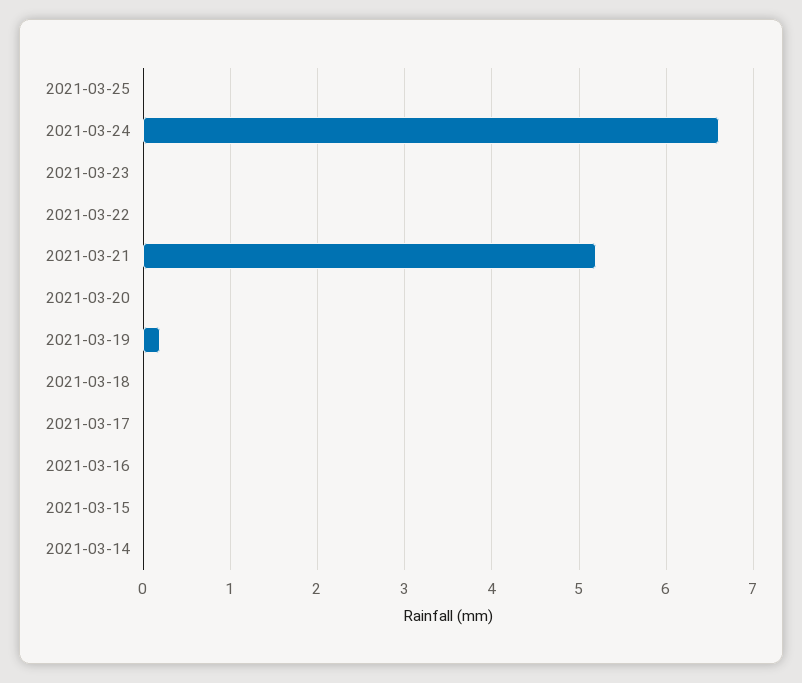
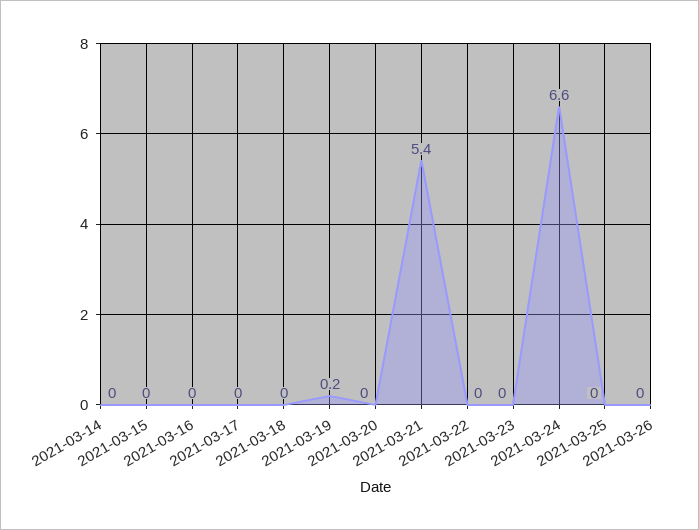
2021-03-21: 5.2 -> 5.4
2021-03-26: none -> 0

